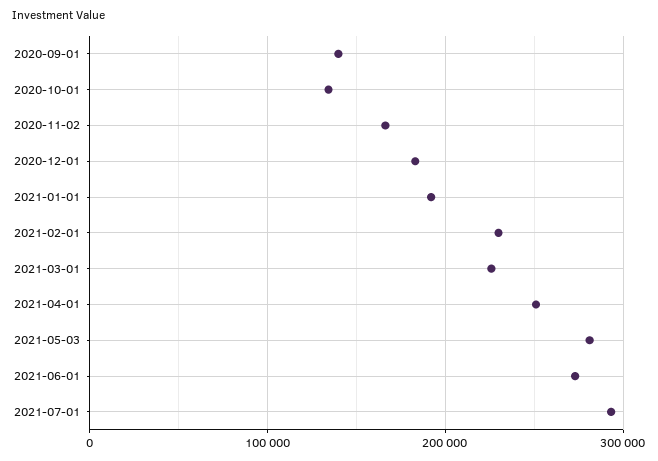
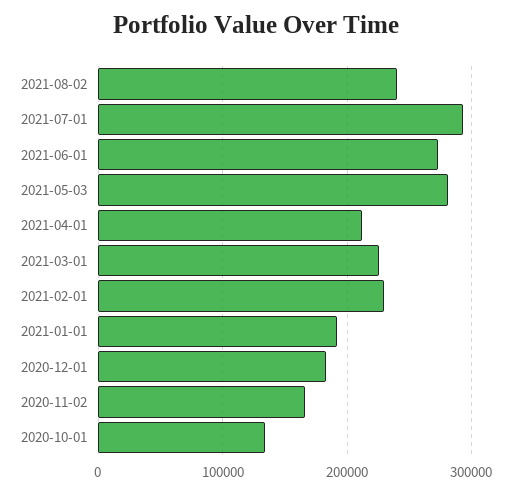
2020-09-01: 140000 -> none
2021-04-01: 250000 -> 210000
2021-08-02: none -> 240000

